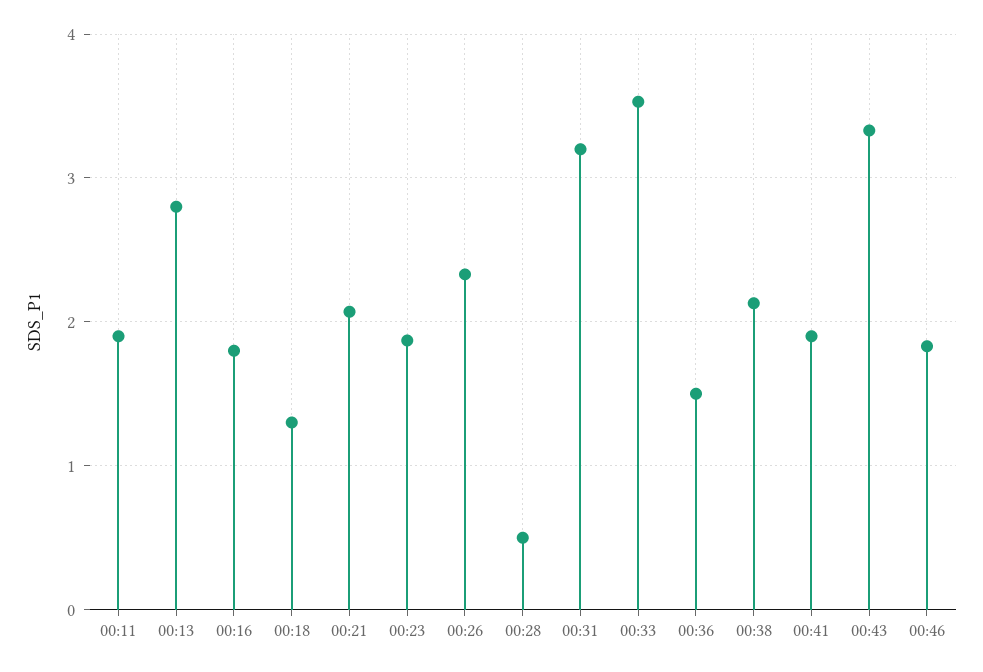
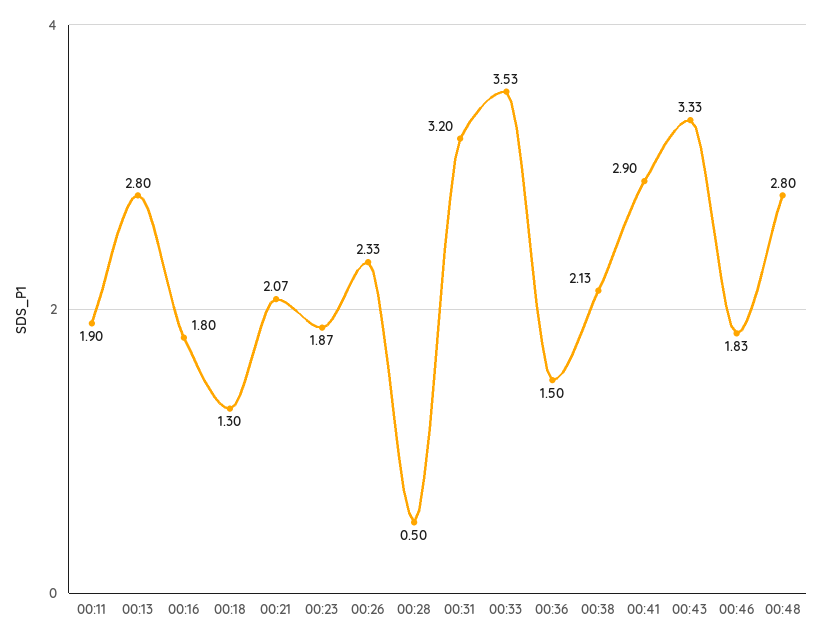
00:41: 1.9 -> 2.9
00:48: none -> 2.8

